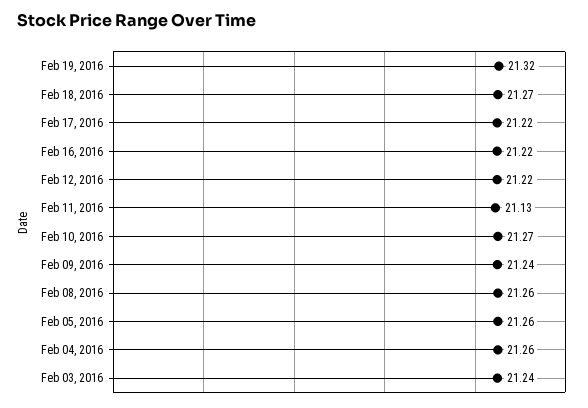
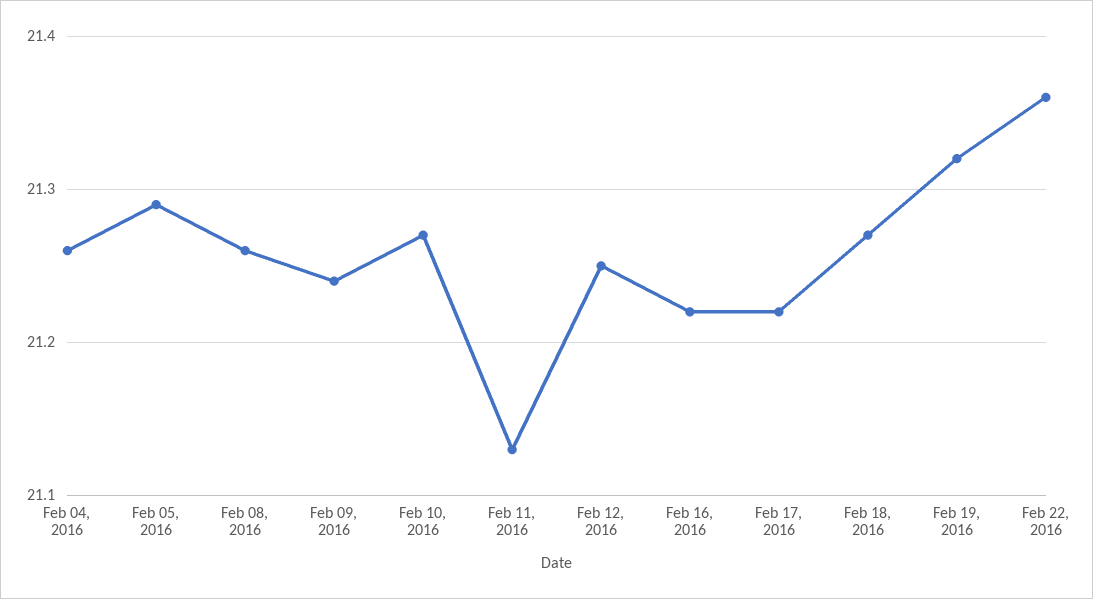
Feb 12, 2016: 21.22 -> 21.25
Feb 05, 2016: 21.26 -> 21.29
Feb 03, 2016: 21.24 -> none
Feb 22, 2016: none -> 21.36

